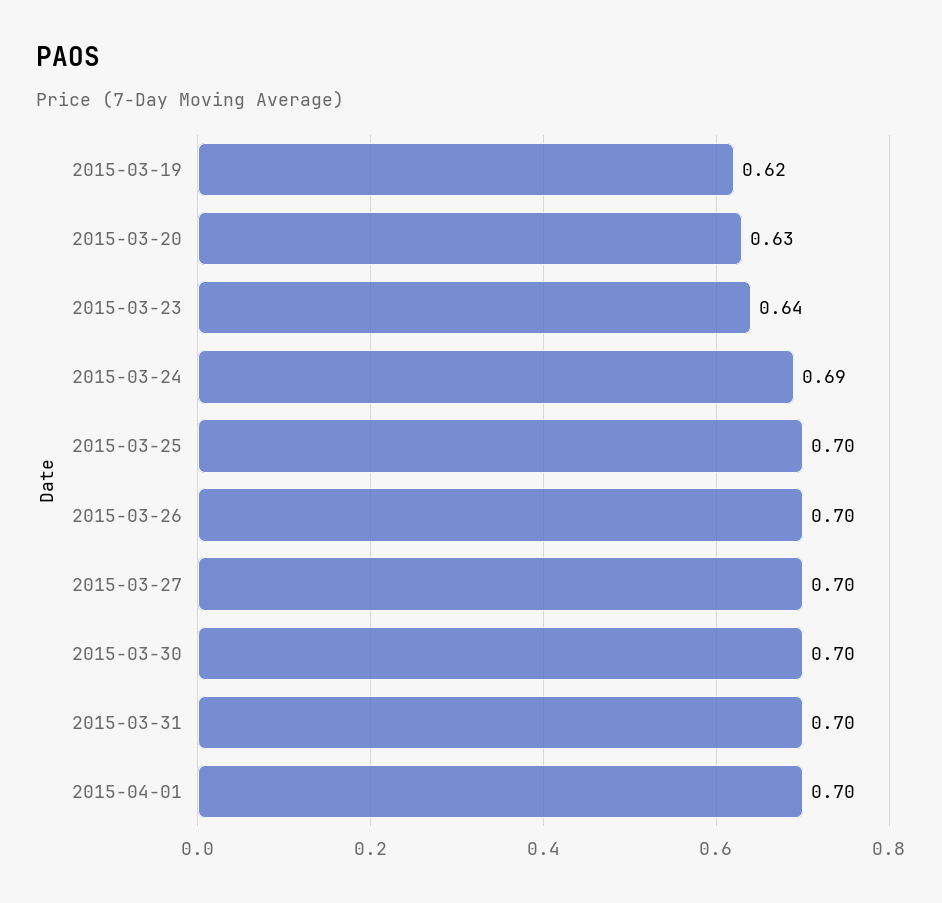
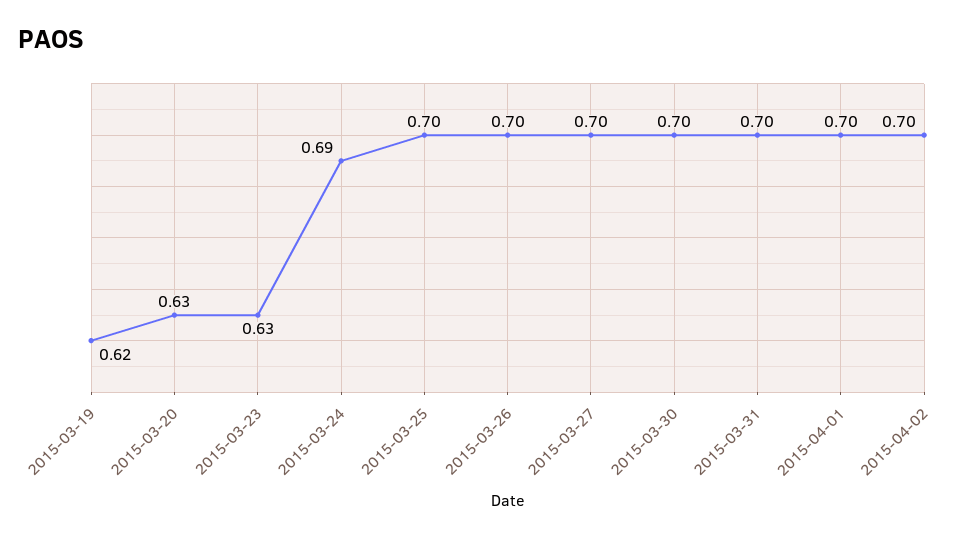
2015-03-23: 0.64 -> 0.63
2015-04-02: none -> 0.7

